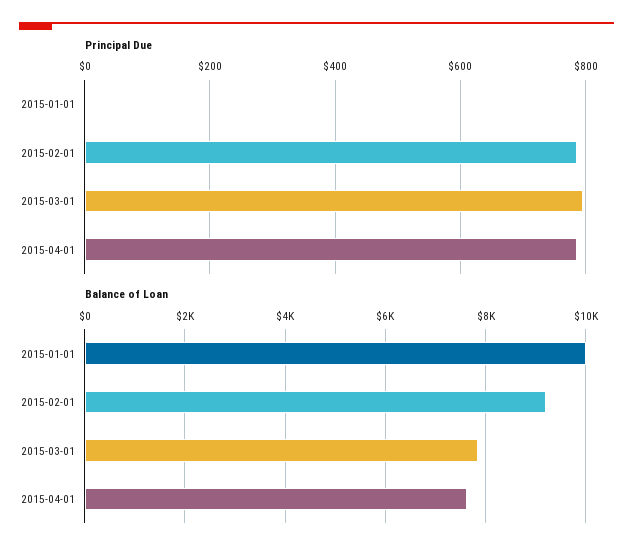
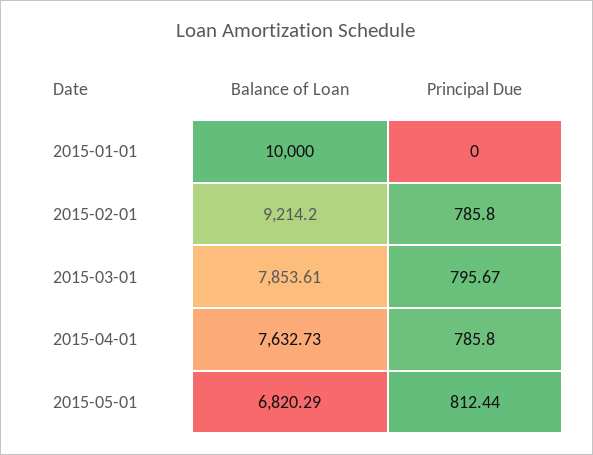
Balance of Loan, 2015-05-01: none -> 6820.29
Principal Due, 2015-05-01: none -> 812.44

